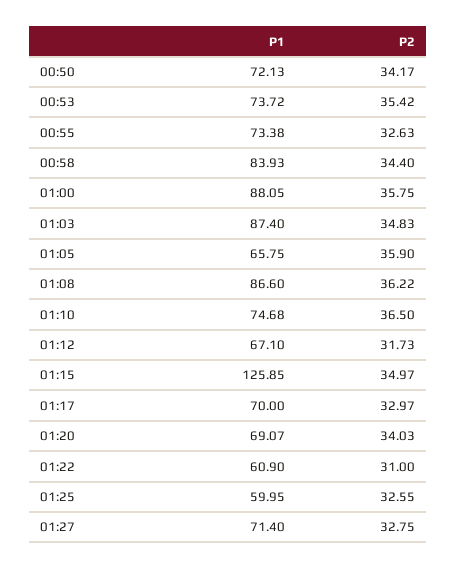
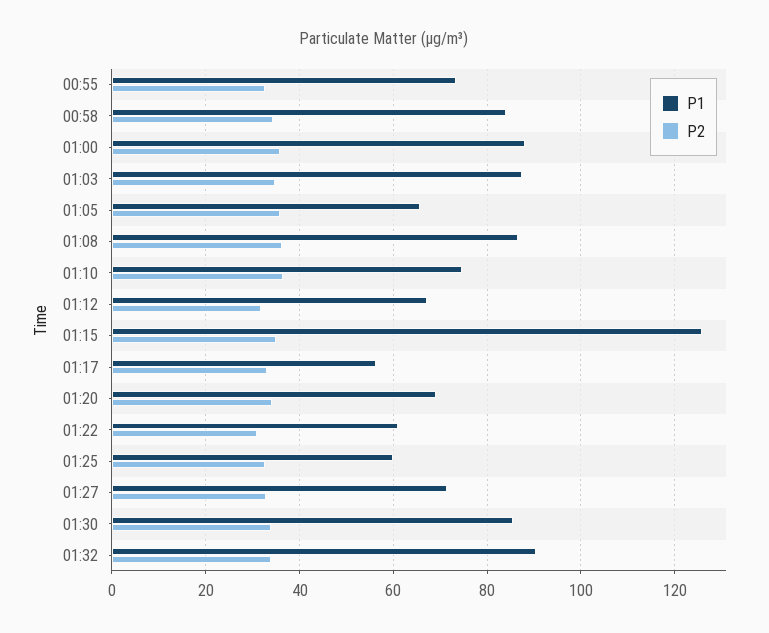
P1, 00:50: 72.13 -> none
P2, 00:50: 34.17 -> none
P1, 00:53: 73.72 -> none
P2, 00:53: 35.42 -> none
P1, 01:17: 70 -> 56
P1, 01:30: none -> 86
P2, 01:30: none -> 34
P1, 01:32: none -> 90
P2, 01:32: none -> 34

